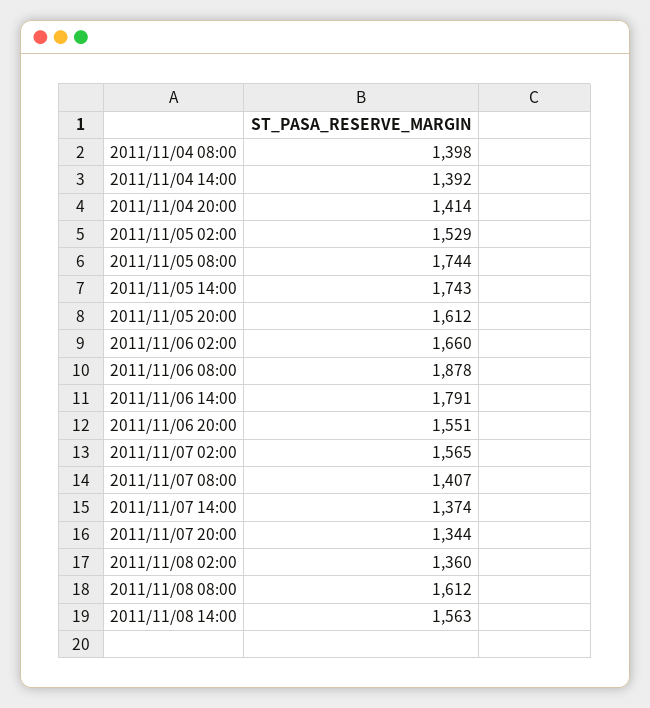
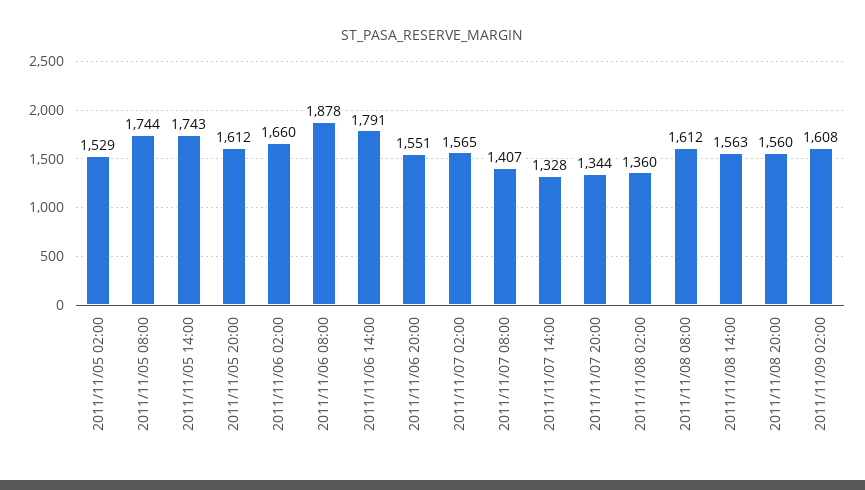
2011/11/04 08:00: 1398 -> none
2011/11/04 14:00: 1392 -> none
2011/11/04 20:00: 1414 -> none
2011/11/07 14:00: 1374 -> 1328
2011/11/08 20:00: none -> 1560
2011/11/09 02:00: none -> 1608

